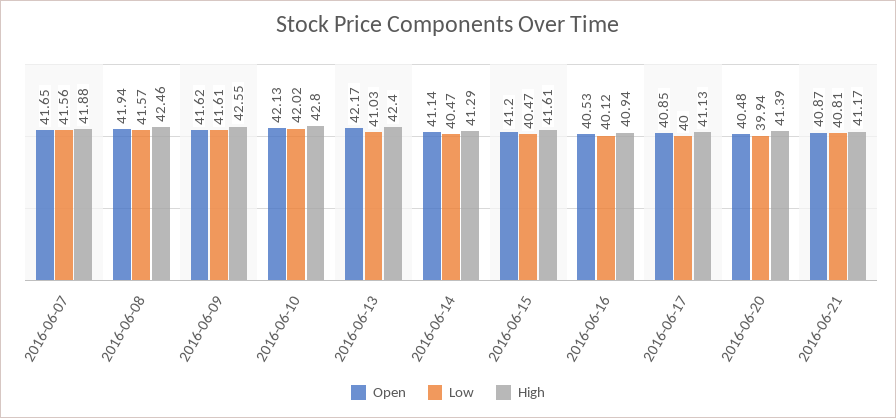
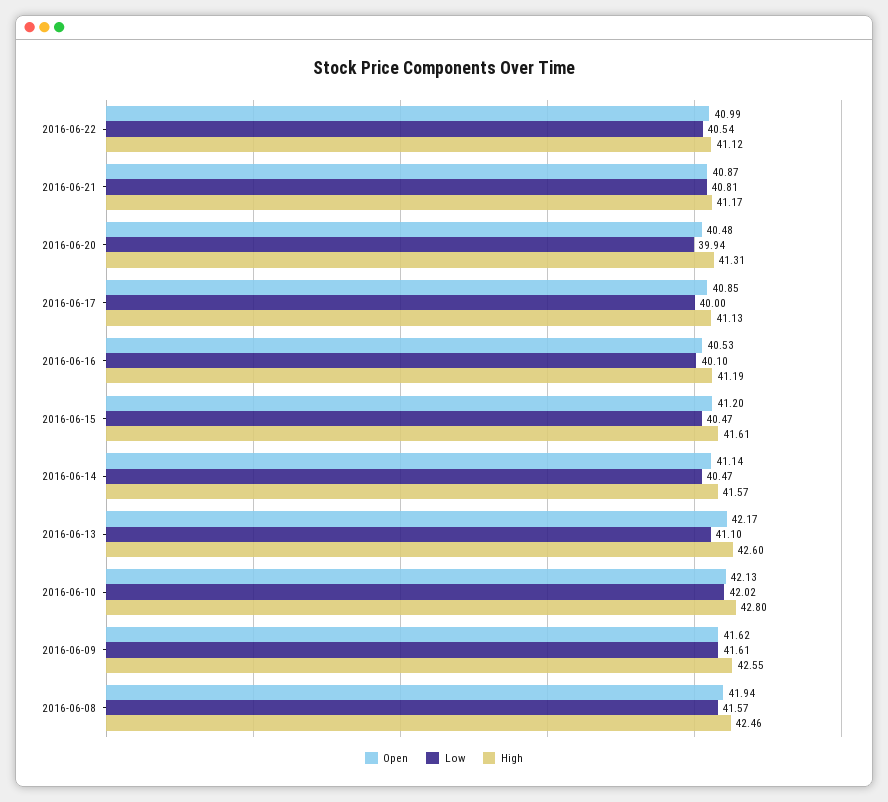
Open, 2016-06-07: 41.65 -> none
Low, 2016-06-07: 41.56 -> none
High, 2016-06-07: 41.88 -> none
Low, 2016-06-13: 41.03 -> 41.1
High, 2016-06-13: 42.4 -> 42.6
High, 2016-06-14: 41.29 -> 41.57
Low, 2016-06-16: 40.12 -> 40.1
High, 2016-06-16: 40.94 -> 41.19
High, 2016-06-20: 41.39 -> 41.31
Open, 2016-06-22: none -> 40.99
Low, 2016-06-22: none -> 40.54
High, 2016-06-22: none -> 41.12

